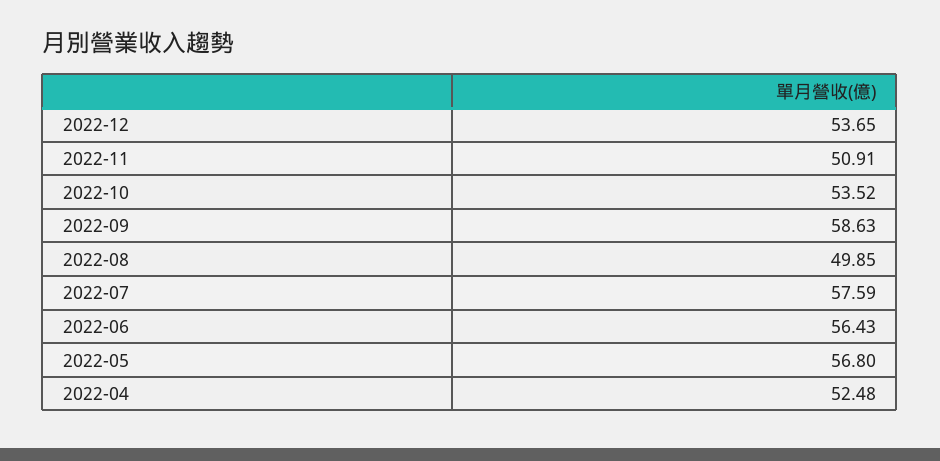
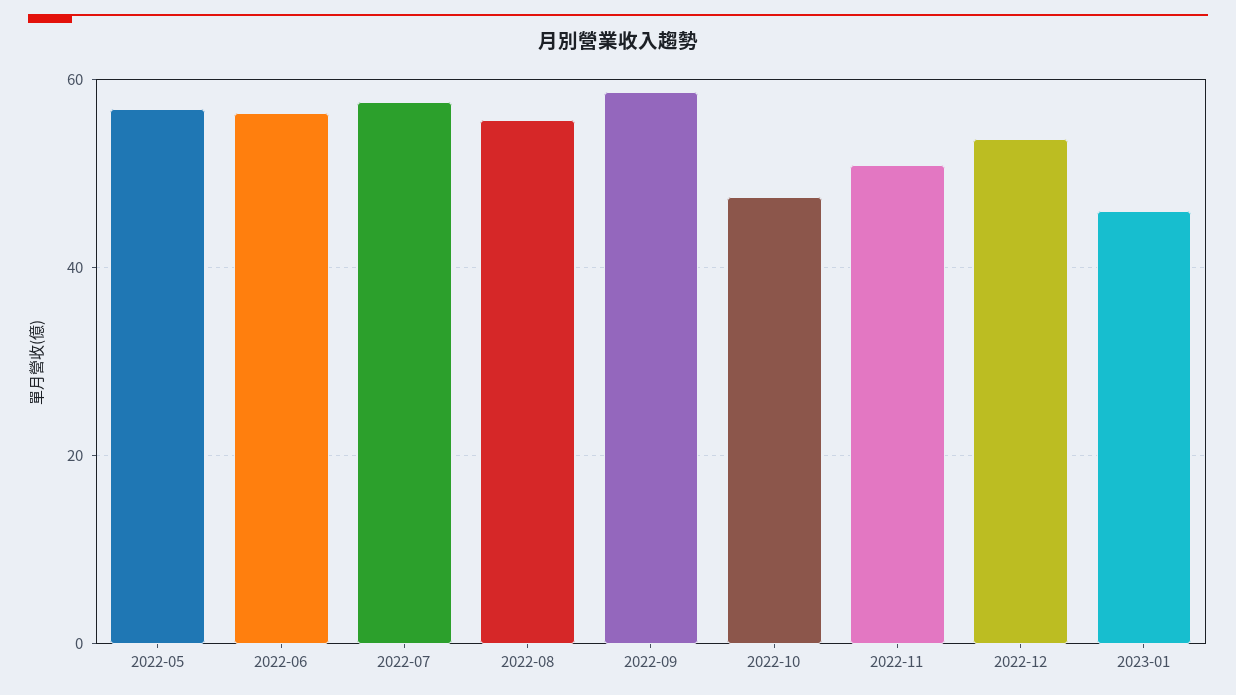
2022-10: 53.52 -> 48
2022-08: 49.85 -> 56
2022-04: 52.48 -> none
2023-01: none -> 46

